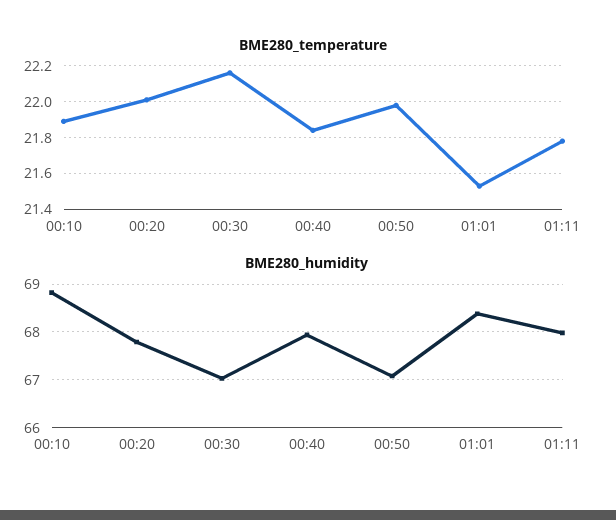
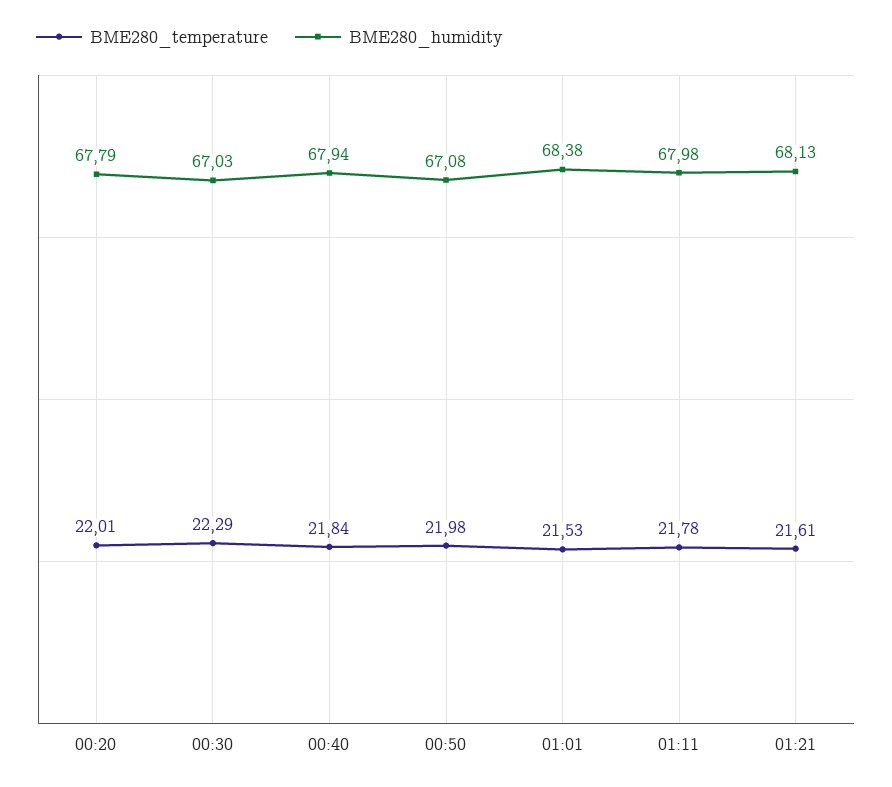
BME280_temperature, 00:10: 21.9 -> none
BME280_temperature, 00:30: 22.15 -> 22.29
BME280_humidity, 00:10: 68.8 -> none
BME280_temperature, 01:21: none -> 21.61
BME280_humidity, 01:21: none -> 68.13

